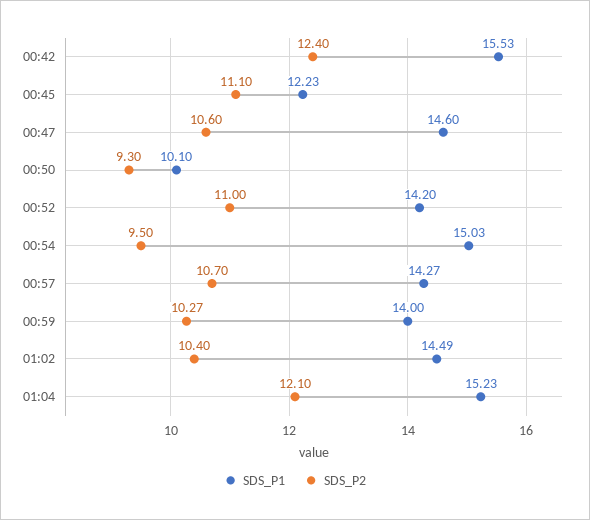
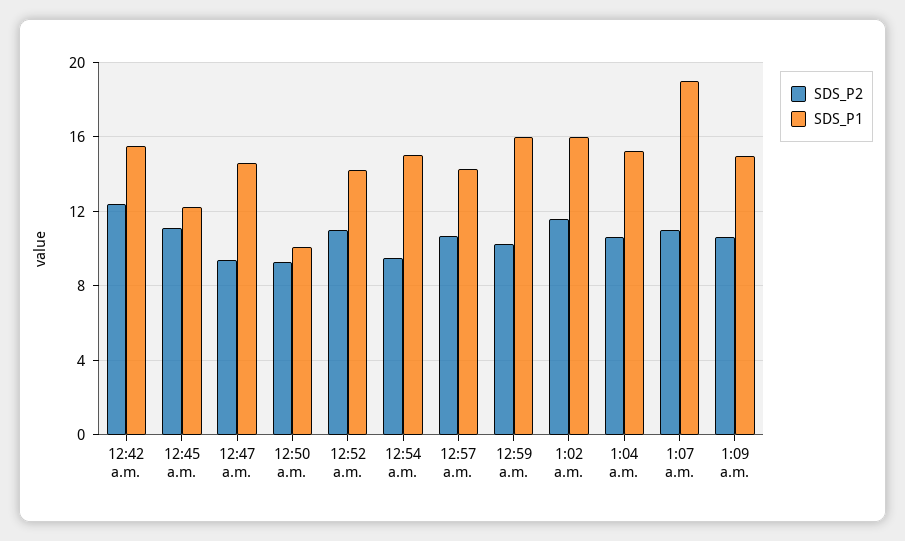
SDS_P2, 00:47: 10.6 -> 9.5
SDS_P1, 00:59: 14 -> 16
SDS_P1, 01:02: 14.49 -> 16
SDS_P2, 01:02: 10.4 -> 11.5
SDS_P2, 01:04: 12.1 -> 10.5
SDS_P2, 1:07 a.m.: none -> 11
SDS_P1, 1:07 a.m.: none -> 19
SDS_P2, 1:09 a.m.: none -> 10.5
SDS_P1, 1:09 a.m.: none -> 15

